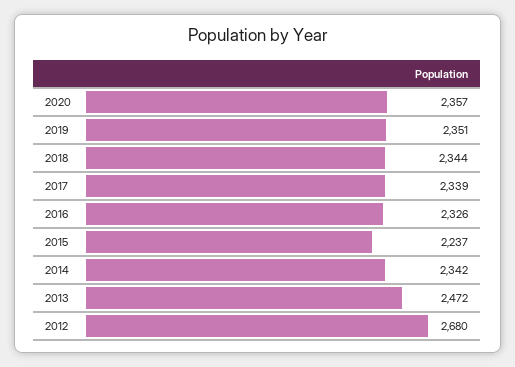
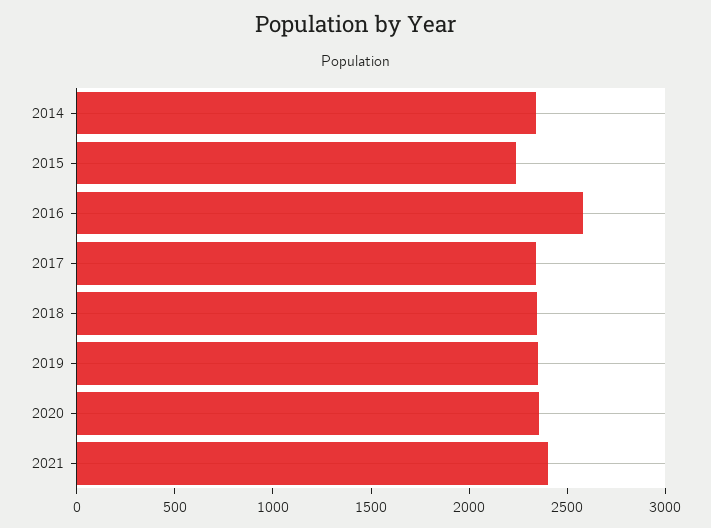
2016: 2326 -> 2600
2013: 2472 -> none
2012: 2680 -> none
2021: none -> 2400

